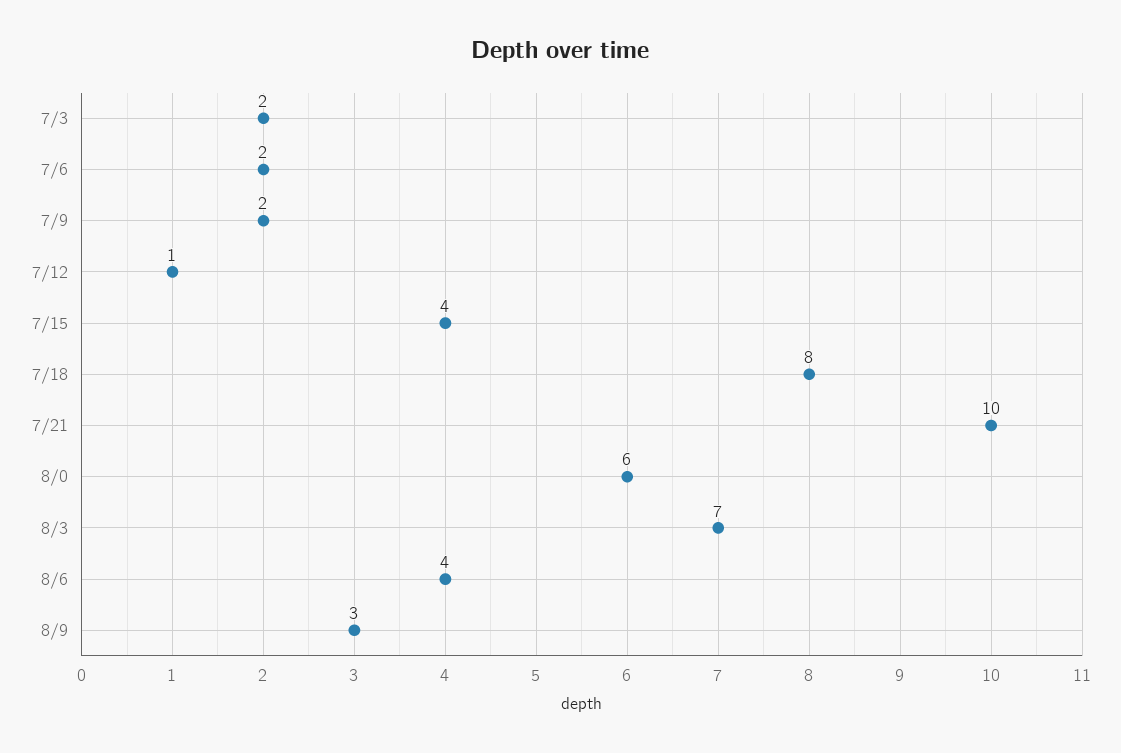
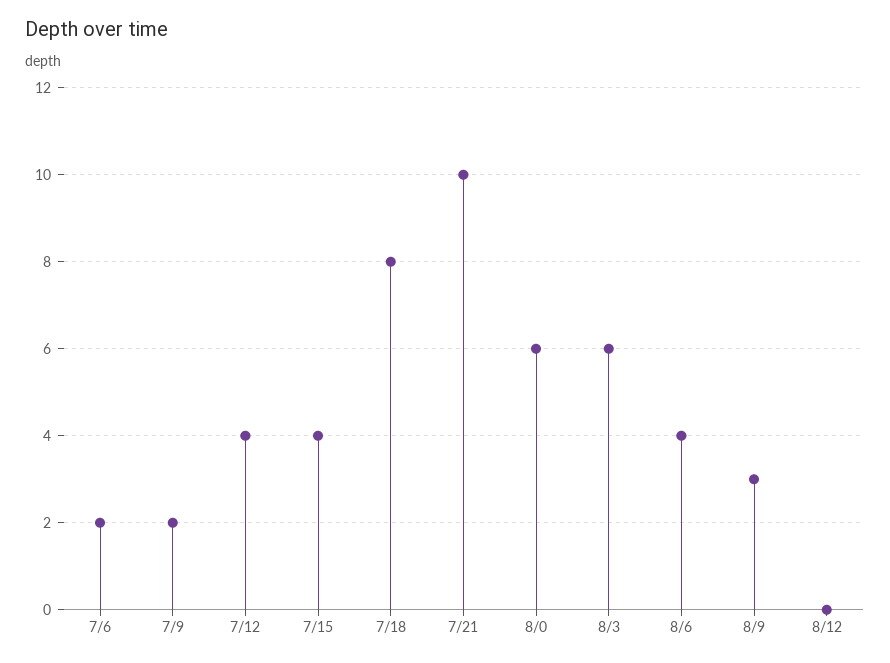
7/3: 2 -> none
7/12: 1 -> 4
8/3: 7 -> 6
8/12: none -> 0

